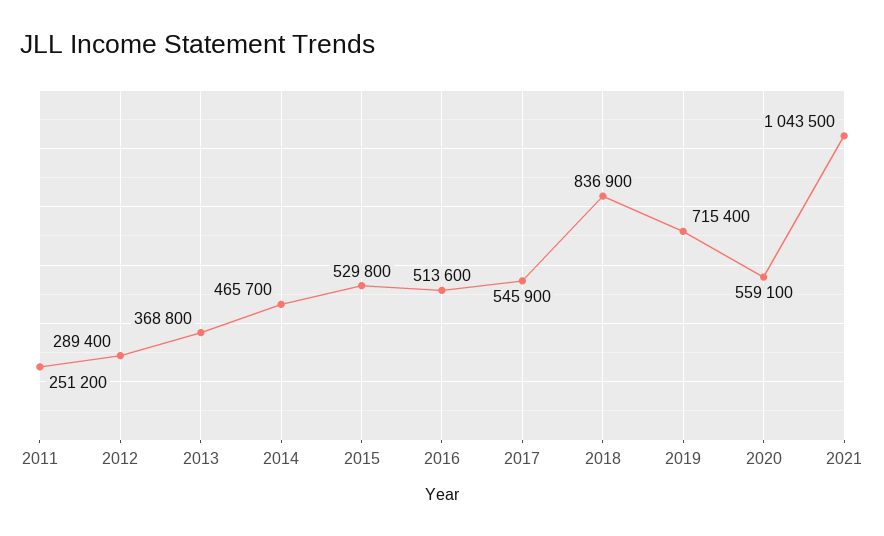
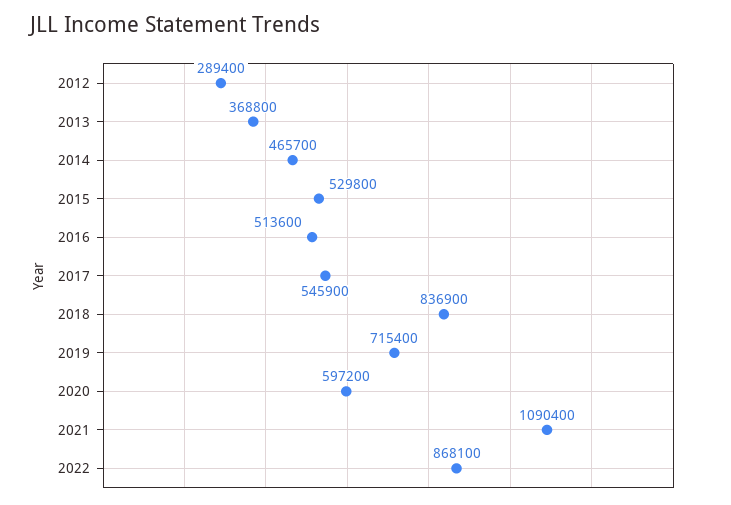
2011: 251200 -> none
2020: 559100 -> 597200
2021: 1043500 -> 1090400
2022: none -> 868100

